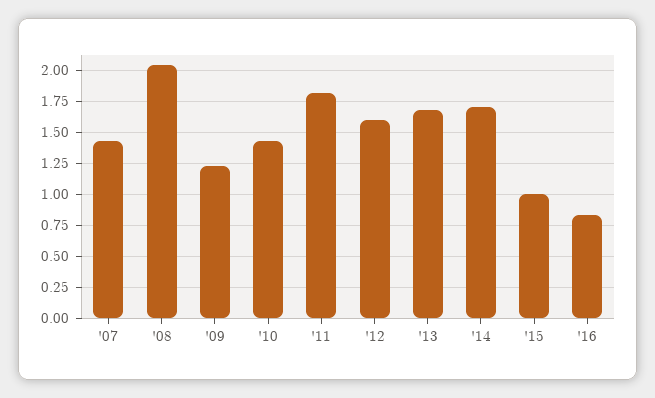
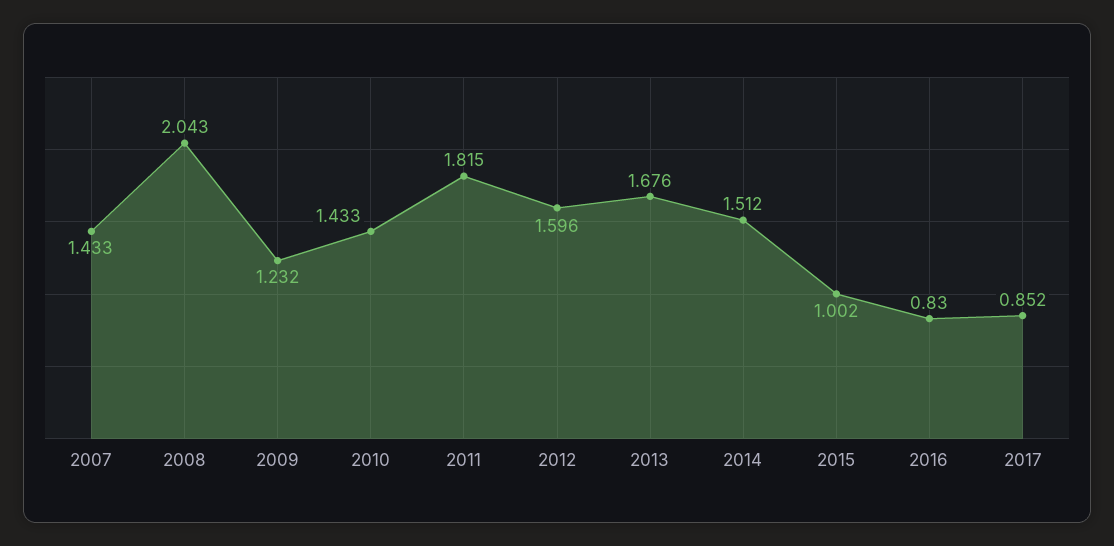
'14: 1.7 -> 1.512
2017: none -> 0.852

